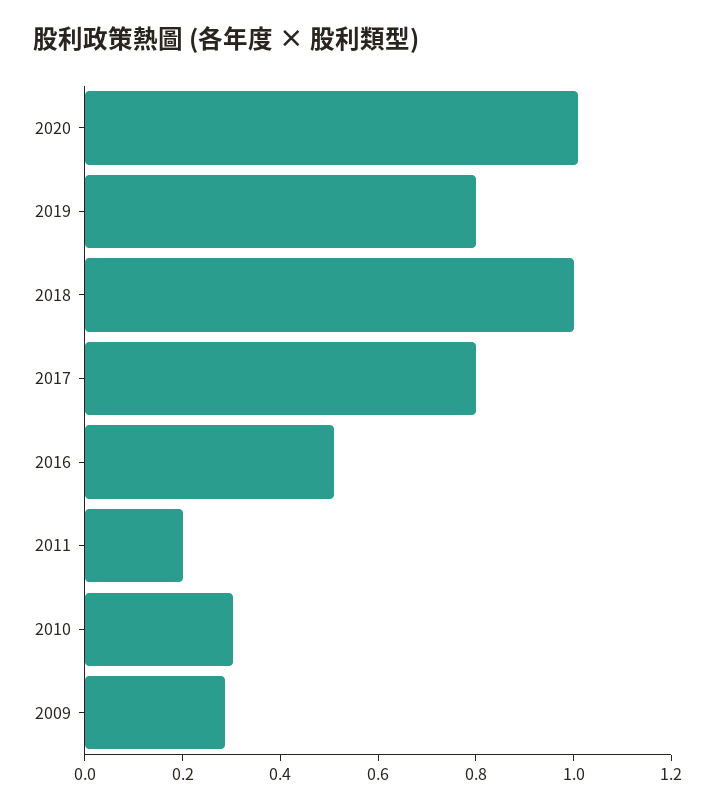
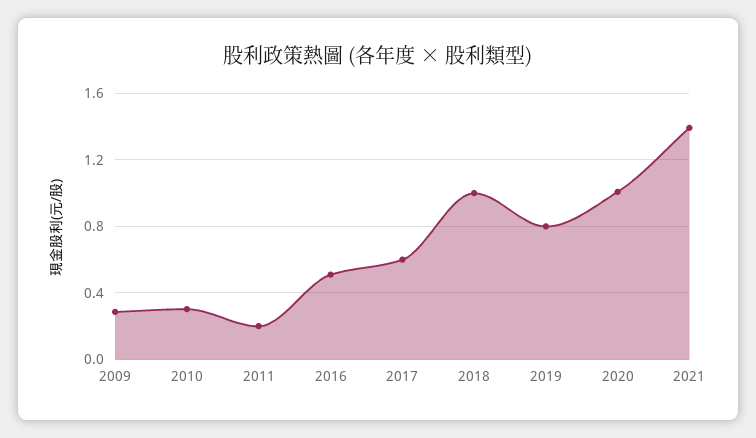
2017: 0.8 -> 0.6
2021: none -> 1.4

